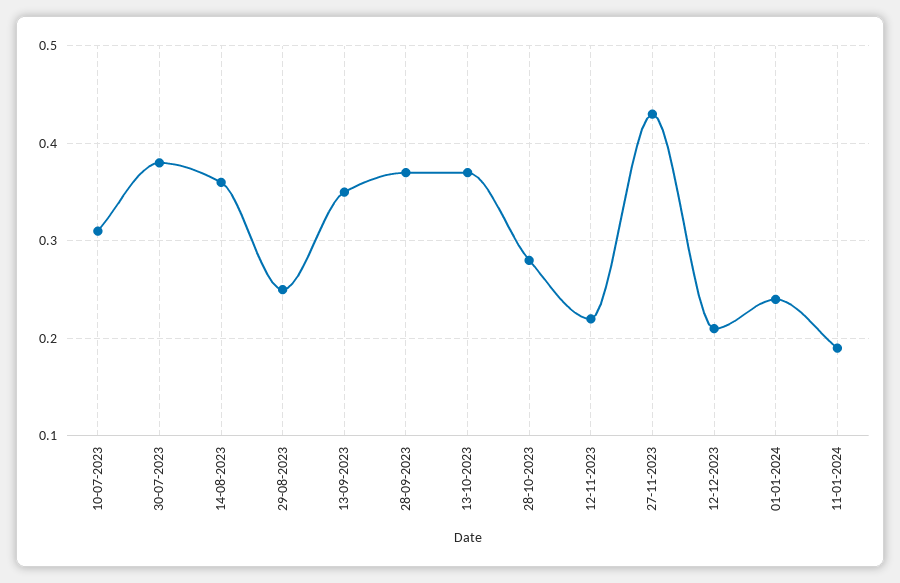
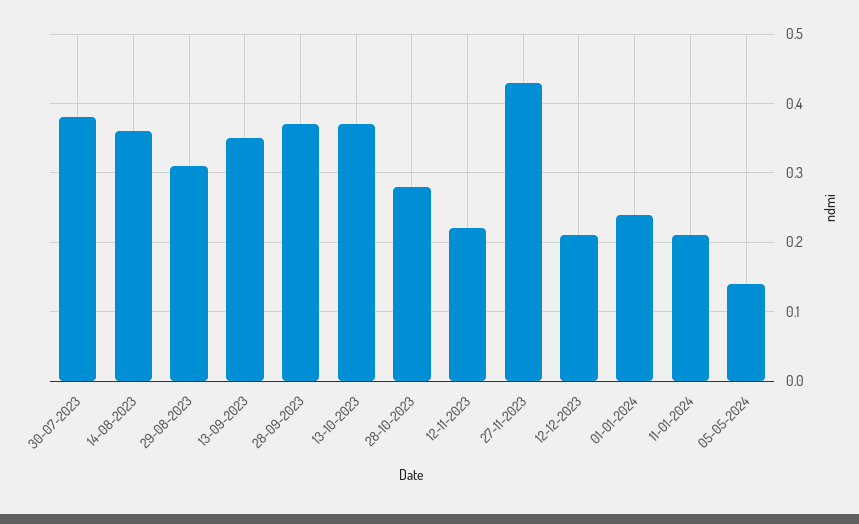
10-07-2023: 0.31 -> none
29-08-2023: 0.25 -> 0.31
11-01-2024: 0.19 -> 0.21
05-05-2024: none -> 0.14

